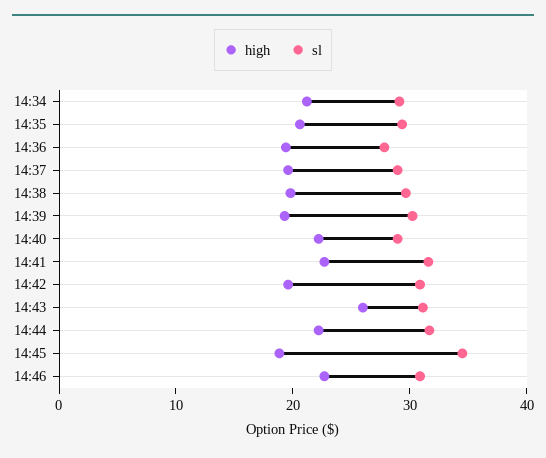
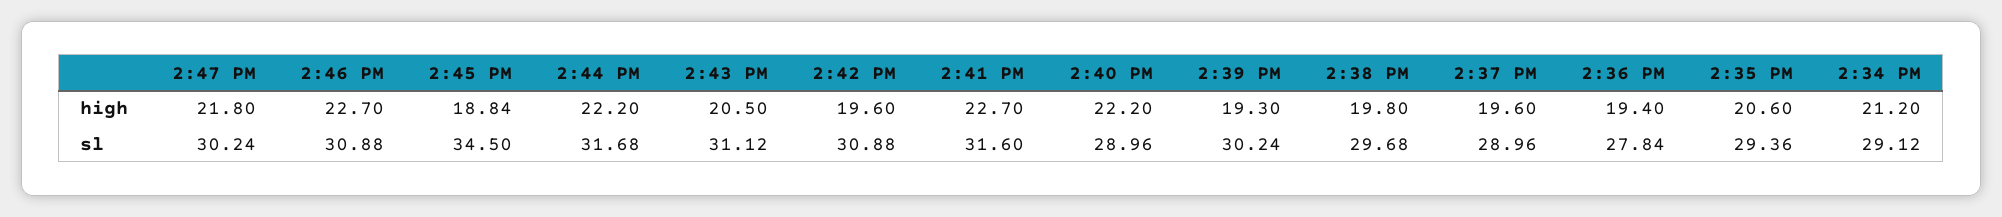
high, 14:43: 26 -> 20.5
high, 2:47 PM: none -> 21.8
sl, 2:47 PM: none -> 30.24

